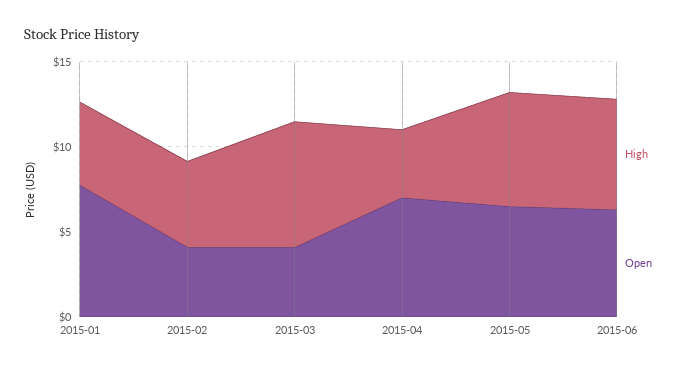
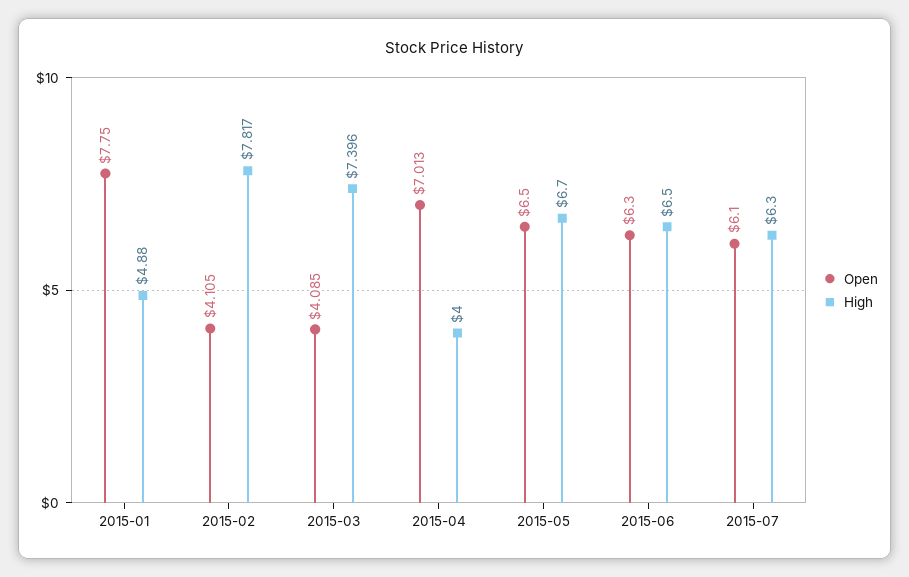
High, 2015-02: 5 -> 7.817
Open, 2015-07: none -> 6.1
High, 2015-07: none -> 6.3

